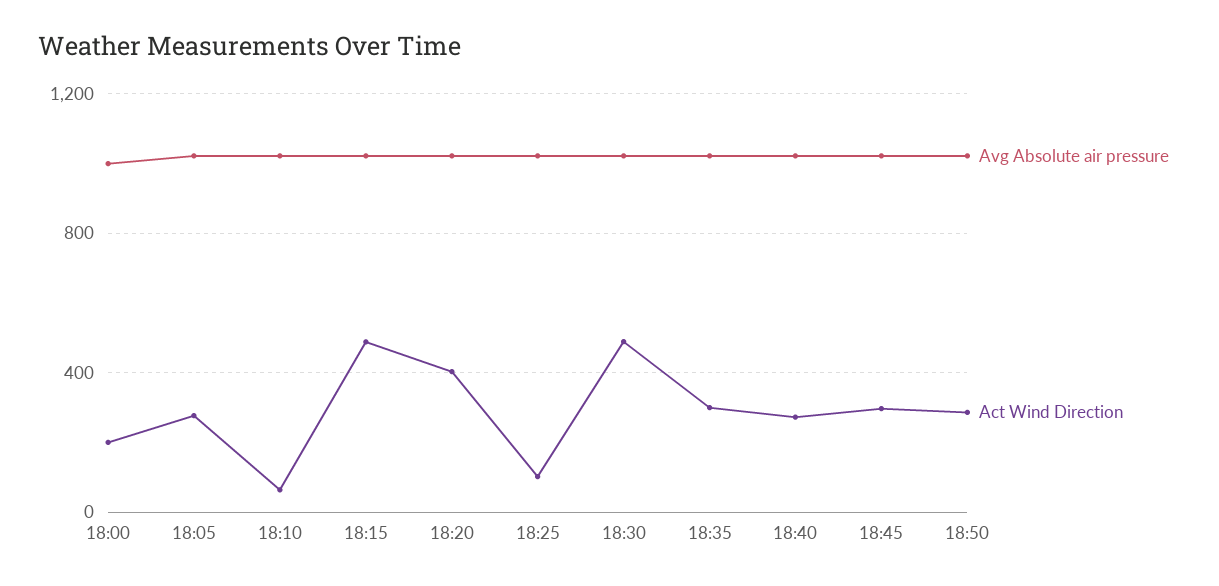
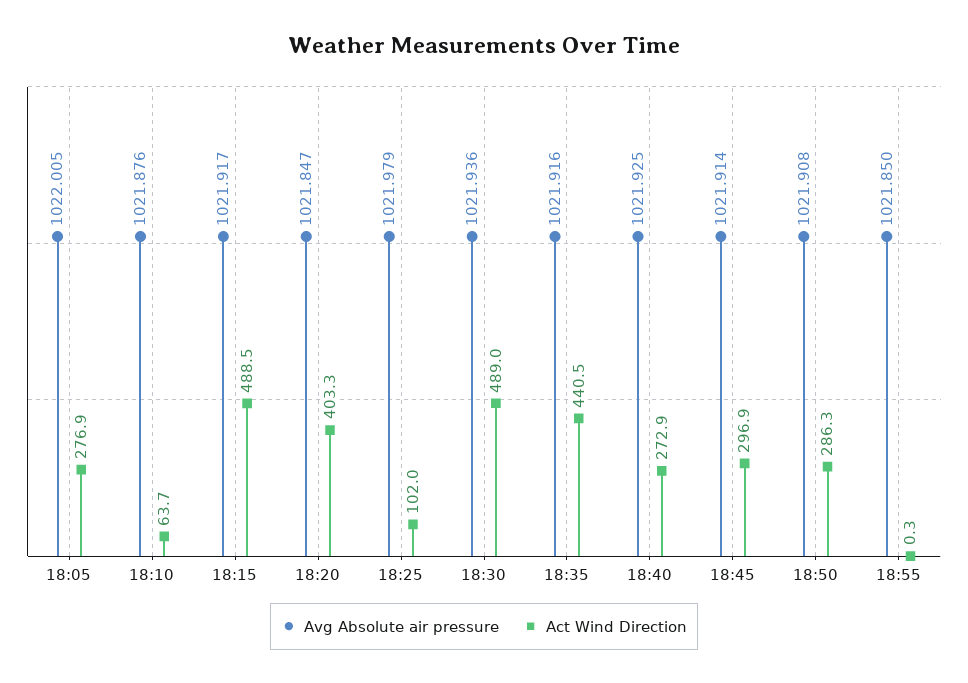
Avg Absolute air pressure, 18:00: 1000 -> none
Act Wind Direction, 18:00: 200 -> none
Act Wind Direction, 18:35: 300 -> 440.5
Avg Absolute air pressure, 18:55: none -> 1021.85
Act Wind Direction, 18:55: none -> 0.3

